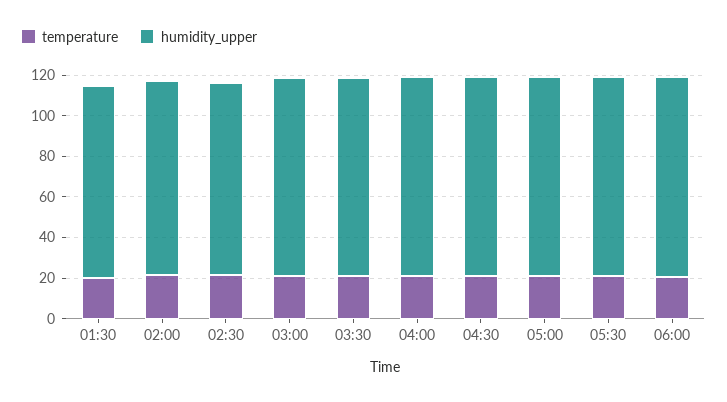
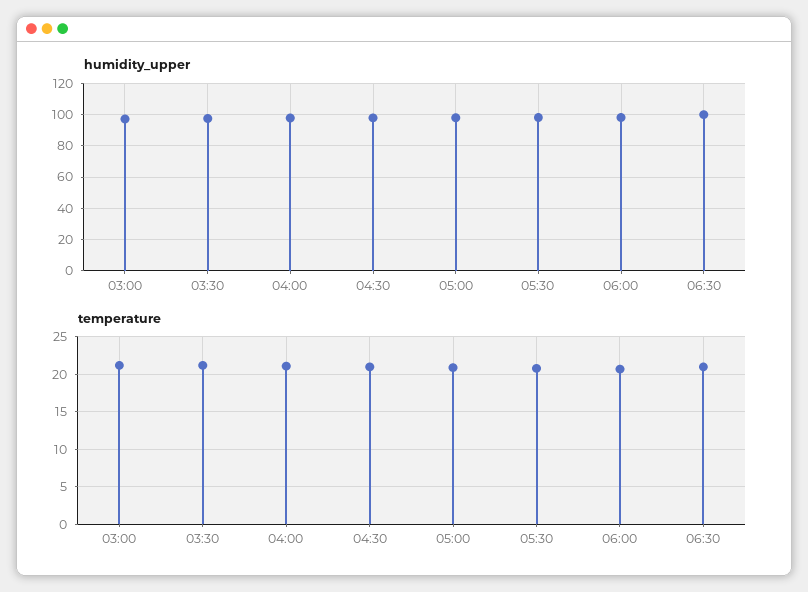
temperature, 01:30: 20 -> none
humidity_upper, 01:30: 95 -> none
temperature, 02:00: 20 -> none
humidity_upper, 02:00: 95 -> none
temperature, 02:30: 20 -> none
humidity_upper, 02:30: 95 -> none
humidity_upper, 06:30: none -> 100
temperature, 06:30: none -> 21

